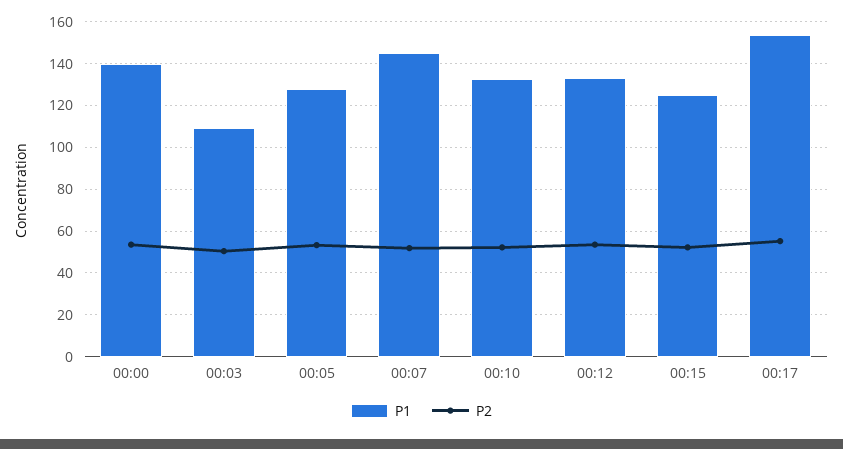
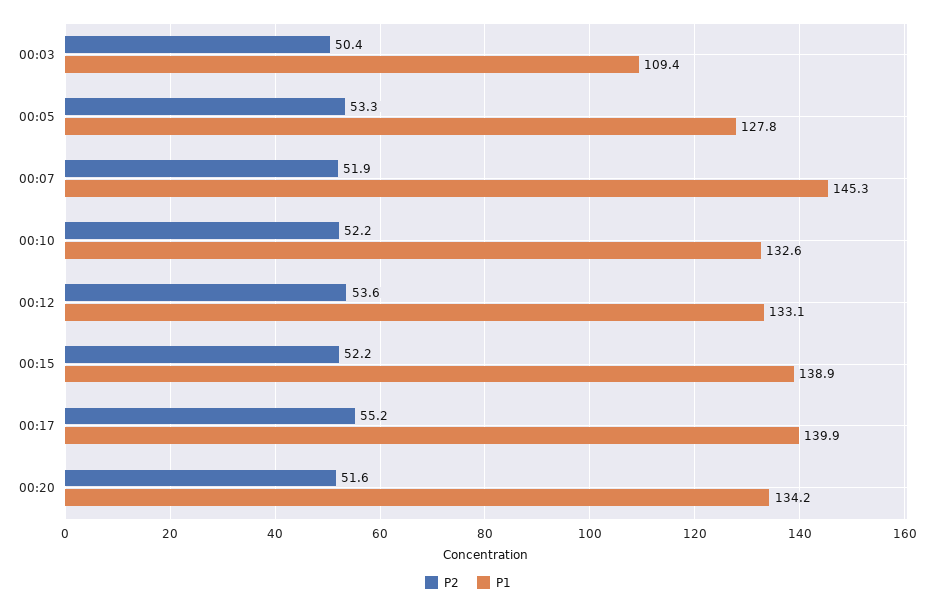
P1, 00:00: 140 -> none
P2, 00:00: 55 -> none
P1, 00:15: 125 -> 138.9
P1, 00:17: 155 -> 139.9
P2, 00:20: none -> 51.6
P1, 00:20: none -> 134.2

